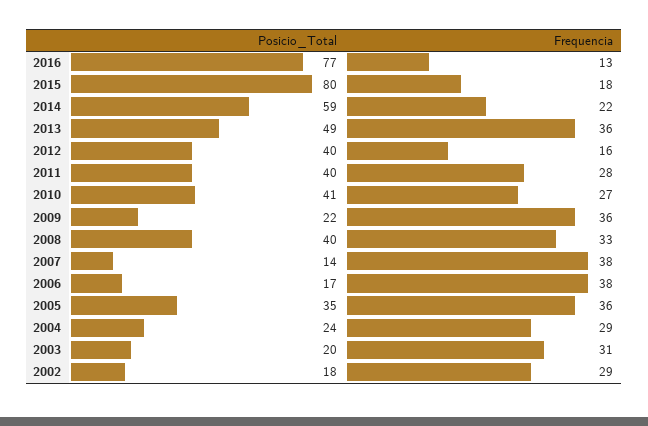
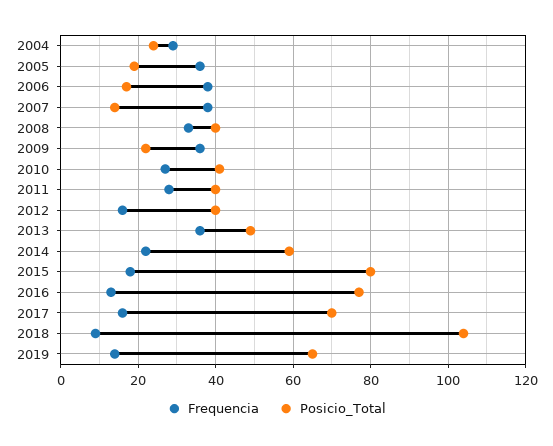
Posicio_Total, 2005: 35 -> 20
Posicio_Total, 2003: 20 -> none
Frequencia, 2003: 31 -> none
Posicio_Total, 2002: 18 -> none
Frequencia, 2002: 29 -> none
Frequencia, 2017: none -> 15
Posicio_Total, 2017: none -> 70
Frequencia, 2018: none -> 10
Posicio_Total, 2018: none -> 105
Frequencia, 2019: none -> 15
Posicio_Total, 2019: none -> 65

